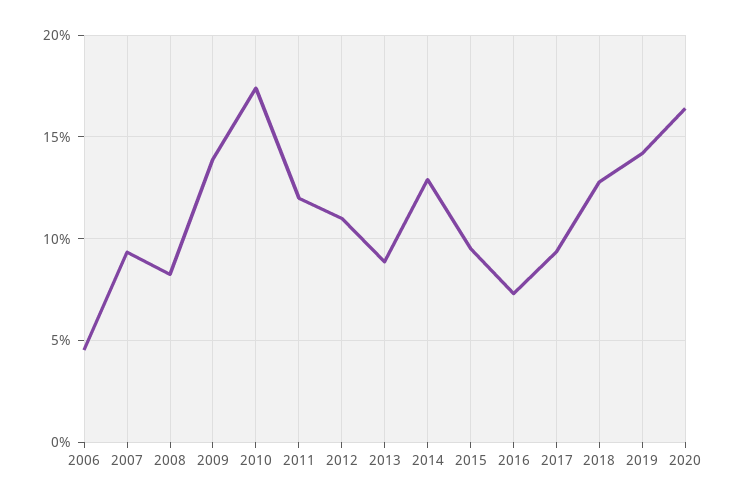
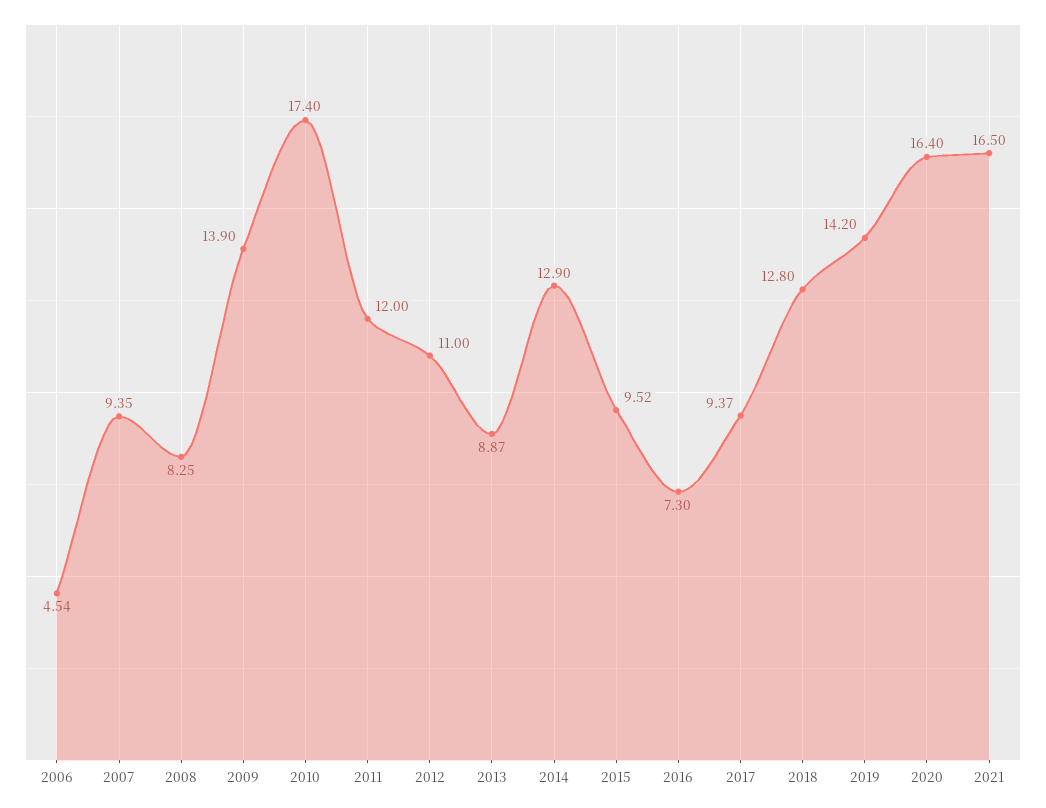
2021: none -> 16.5

